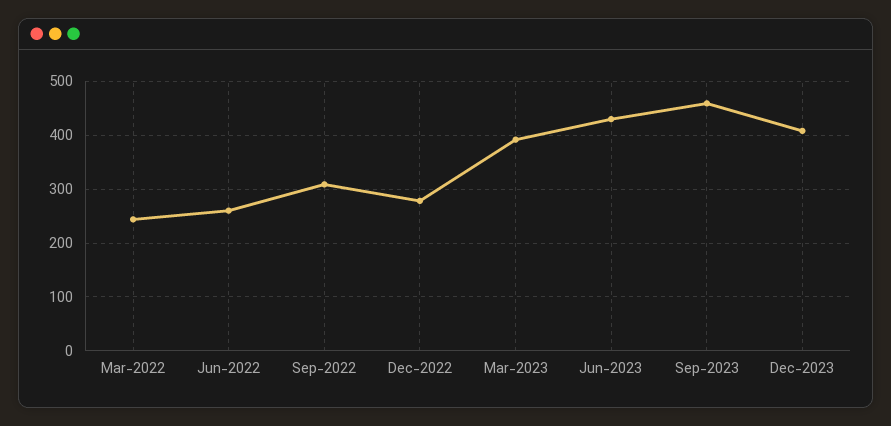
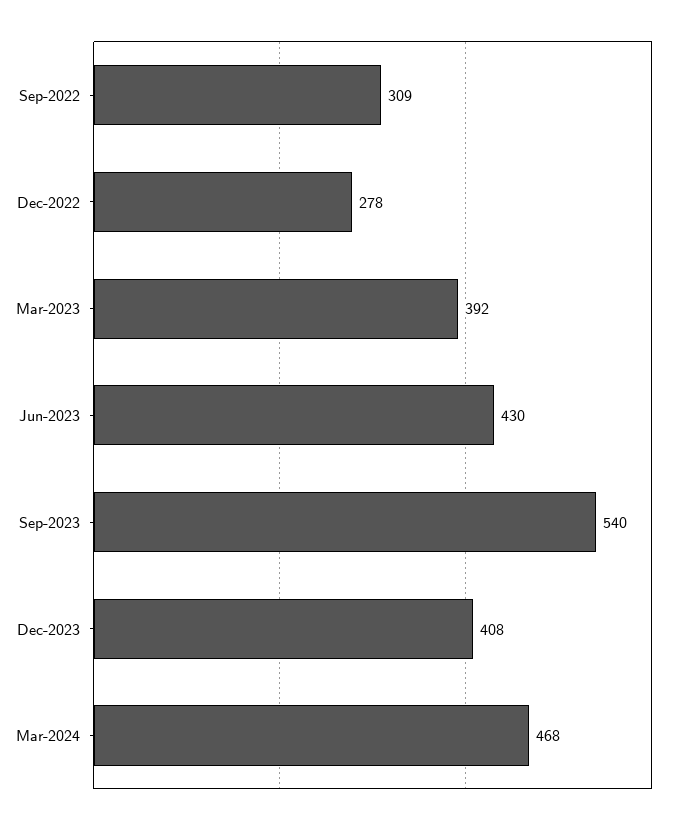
Mar-2022: 240 -> none
Jun-2022: 260 -> none
Sep-2023: 460 -> 540
Mar-2024: none -> 468

